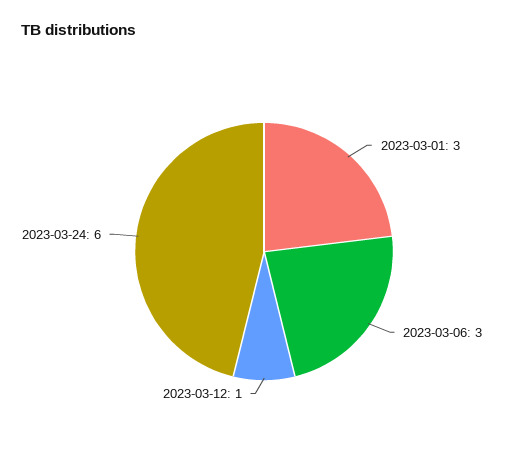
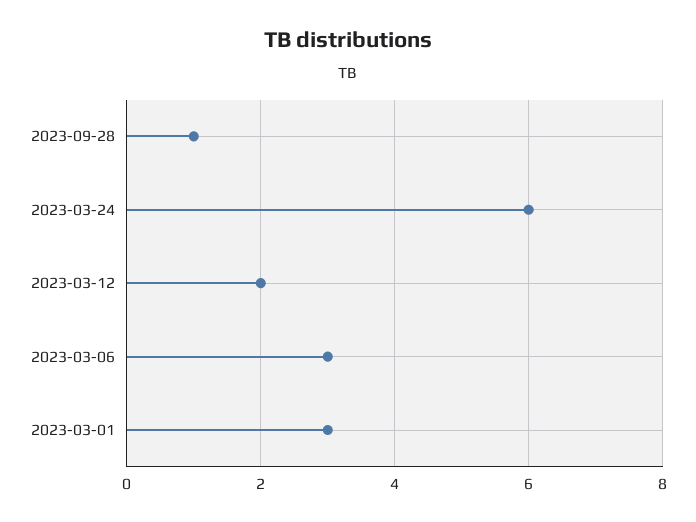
2023-03-12: 1 -> 2
2023-09-28: none -> 1

